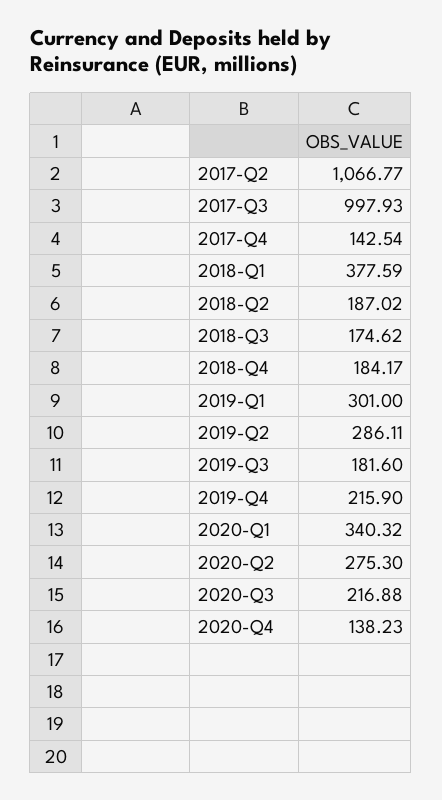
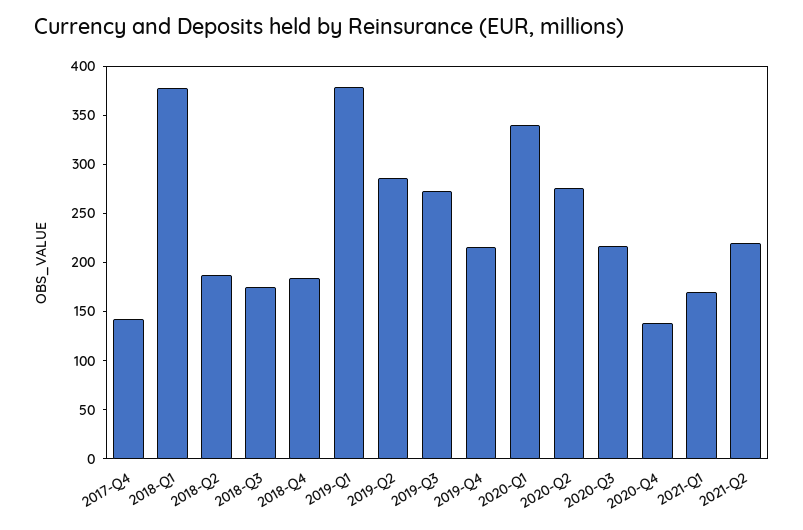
2017-Q2: 1066.77 -> none
2017-Q3: 997.93 -> none
2019-Q1: 301 -> 380
2019-Q3: 181.6 -> 270
2021-Q1: none -> 170
2021-Q2: none -> 220

